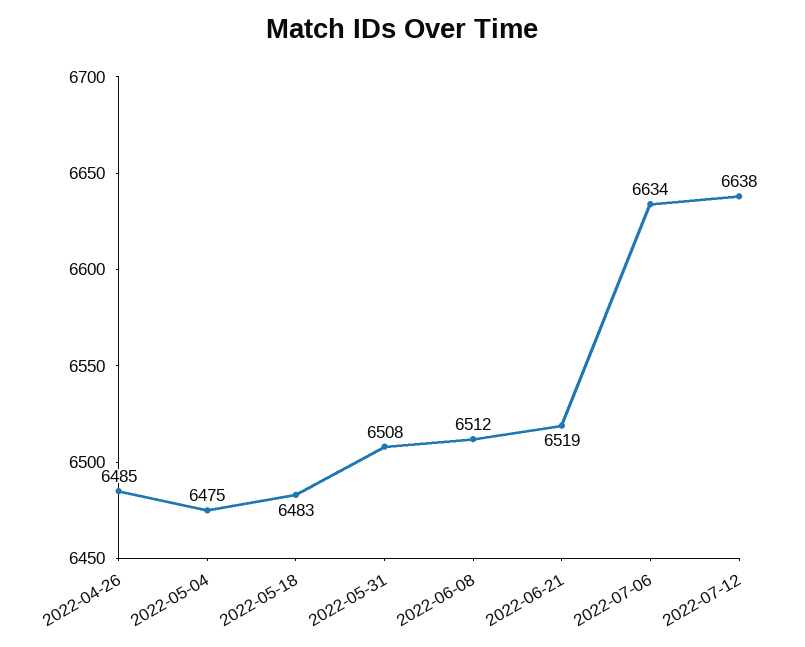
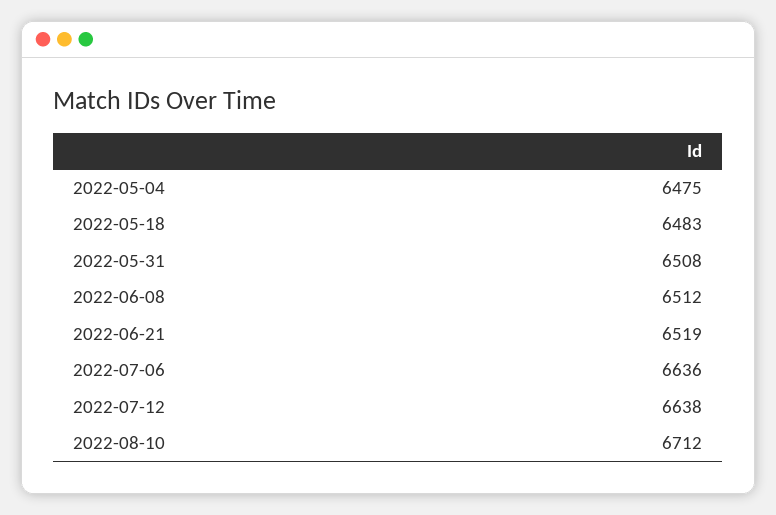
2022-04-26: 6485 -> none
2022-07-06: 6634 -> 6636
2022-08-10: none -> 6712

